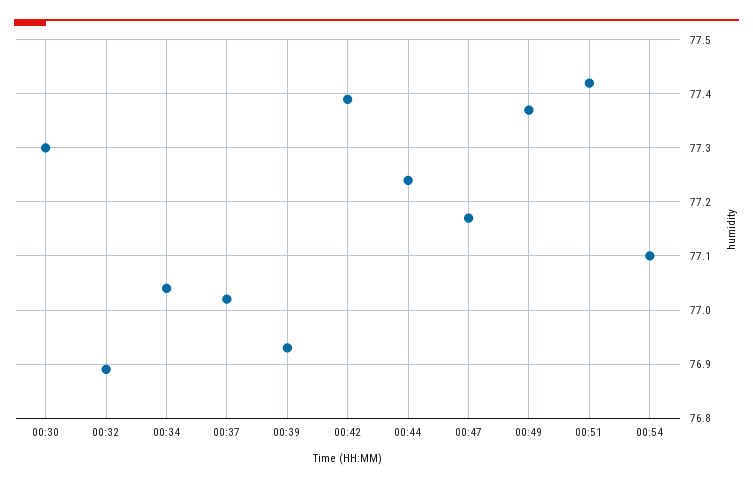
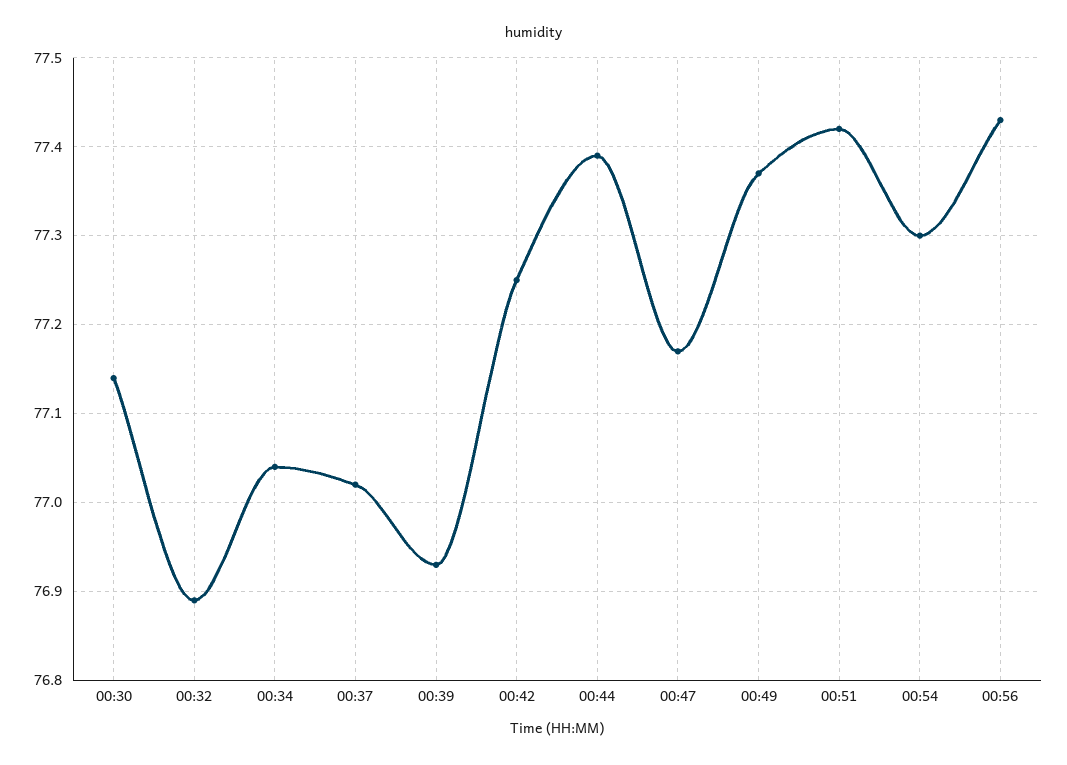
00:30: 77.3 -> 77.14
00:42: 77.4 -> 77.25
00:44: 77.25 -> 77.39
00:54: 77.1 -> 77.3
00:56: none -> 77.43

